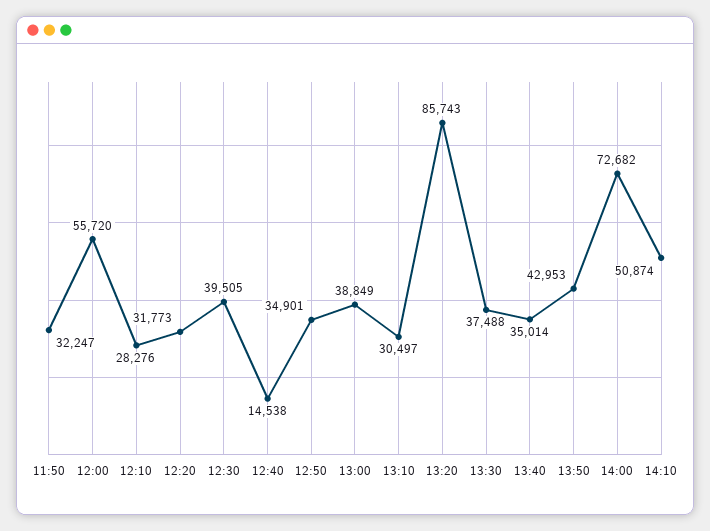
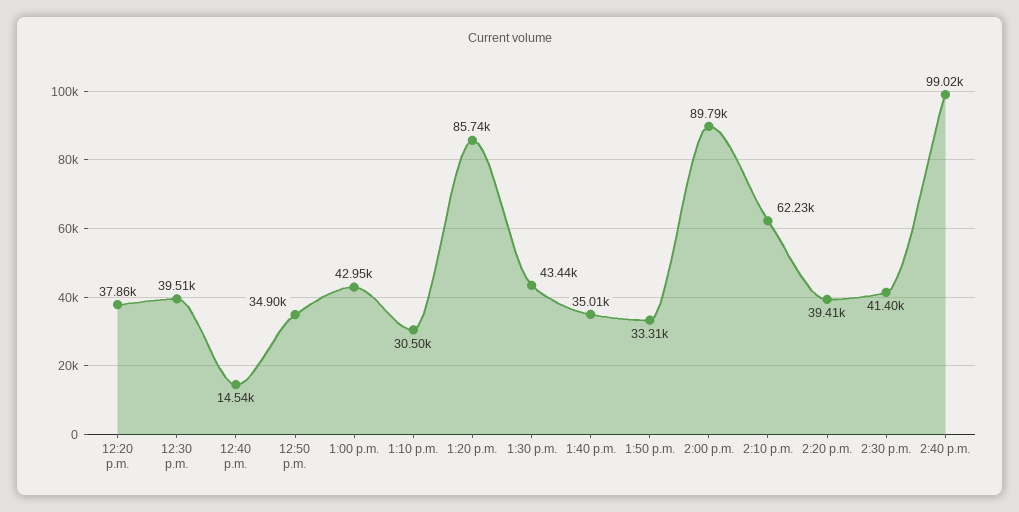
11:50: 32247 -> none
12:00: 55720 -> none
12:10: 28276 -> none
12:20: 31773 -> 37860
13:00: 38849 -> 42950
13:30: 37488 -> 43440
13:50: 42953 -> 33310
14:00: 72682 -> 89790
14:10: 50874 -> 62230
2:20 p.m.: none -> 39410
2:30 p.m.: none -> 41400
2:40 p.m.: none -> 99020

